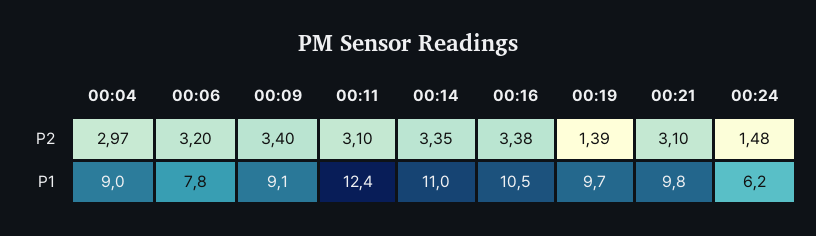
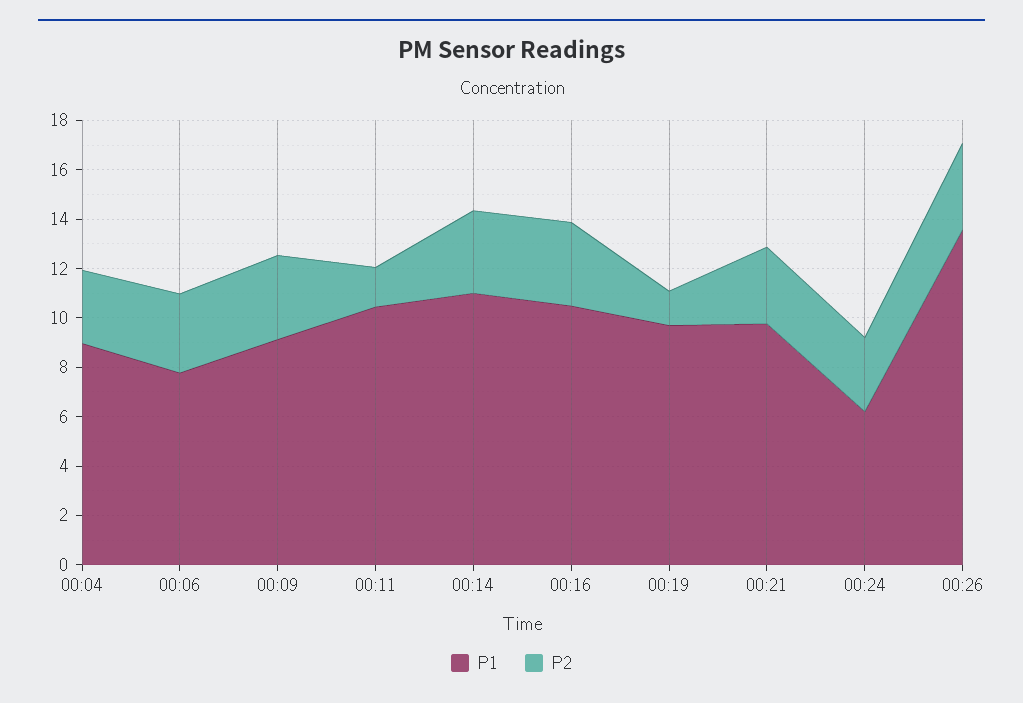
P2, 00:11: 3.1 -> 1.5
P2, 00:24: 1.48 -> 3
P1, 00:11: 12.4 -> 10.5
P1, 00:26: none -> 13.5
P2, 00:26: none -> 3.5

